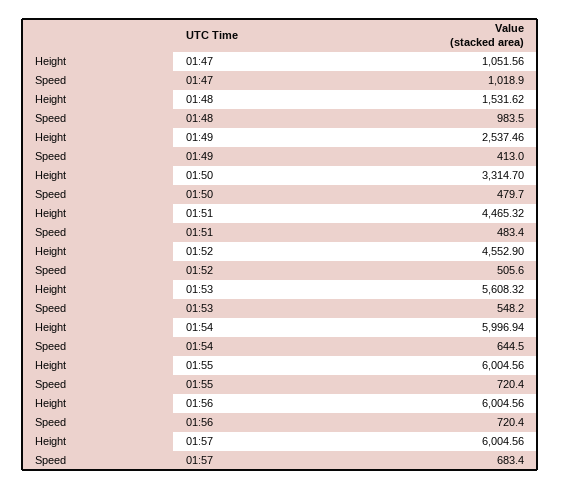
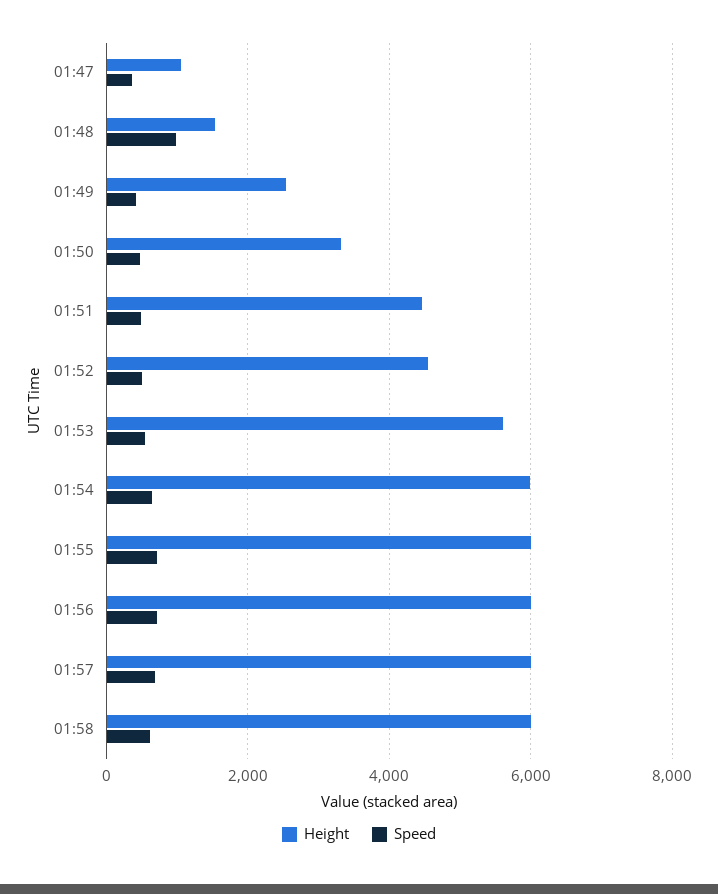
Speed, 01:47: 1018.9 -> 400
Height, 01:58: none -> 6000
Speed, 01:58: none -> 600

